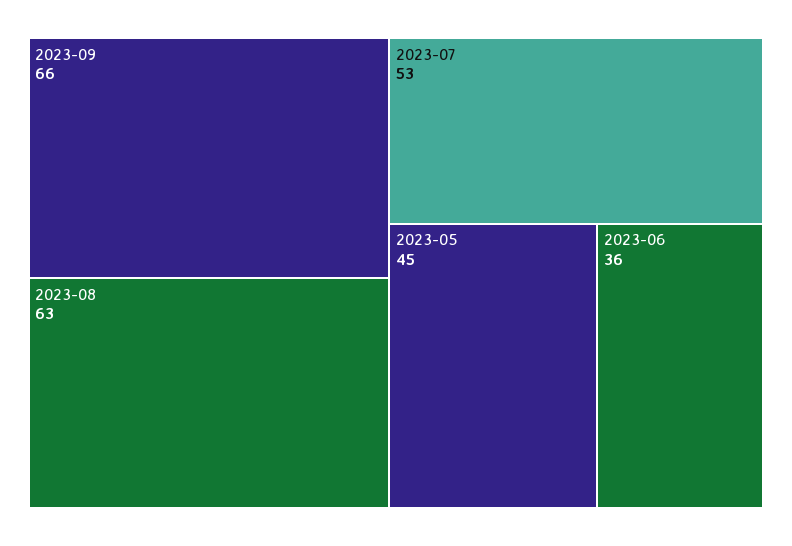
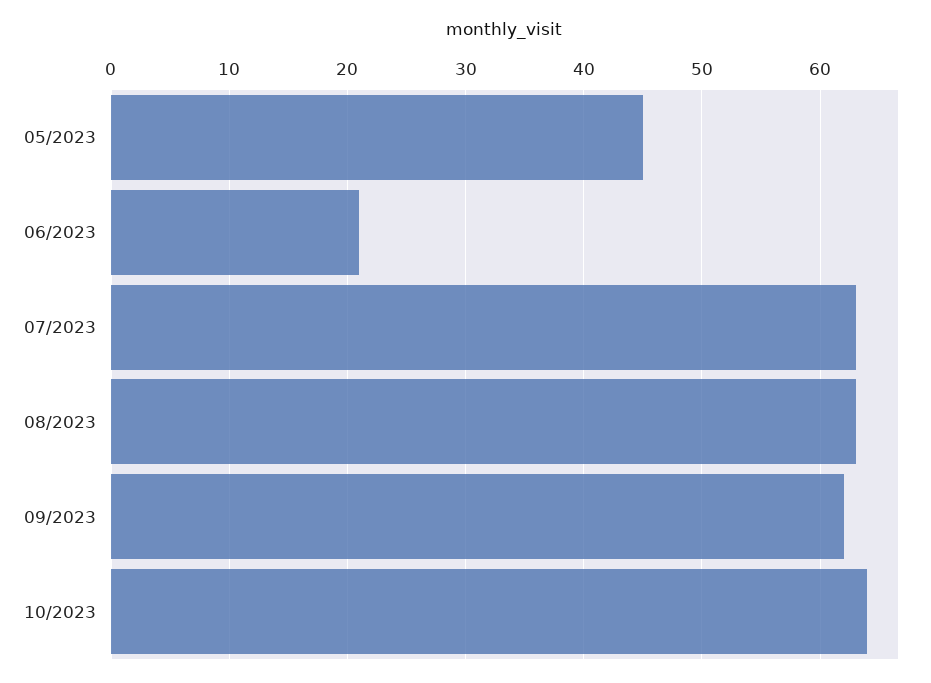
2023-09: 66 -> 62
2023-07: 53 -> 63
2023-06: 36 -> 21
10/2023: none -> 64

